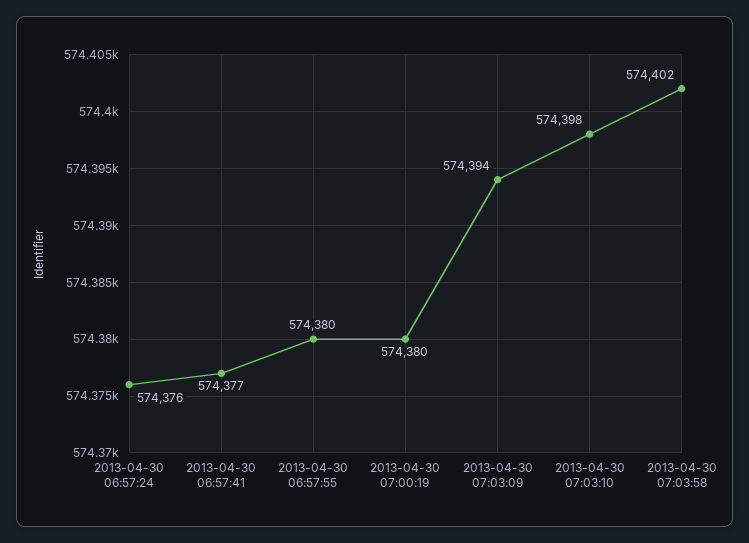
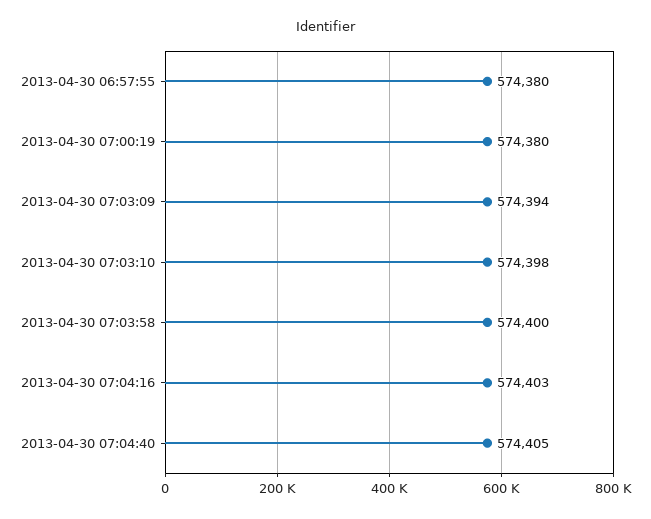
2013-04-30 06:57:24: 574376 -> none
2013-04-30 06:57:41: 574377 -> none
2013-04-30 07:03:58: 574402 -> 574400
2013-04-30 07:04:16: none -> 574403
2013-04-30 07:04:40: none -> 574405

